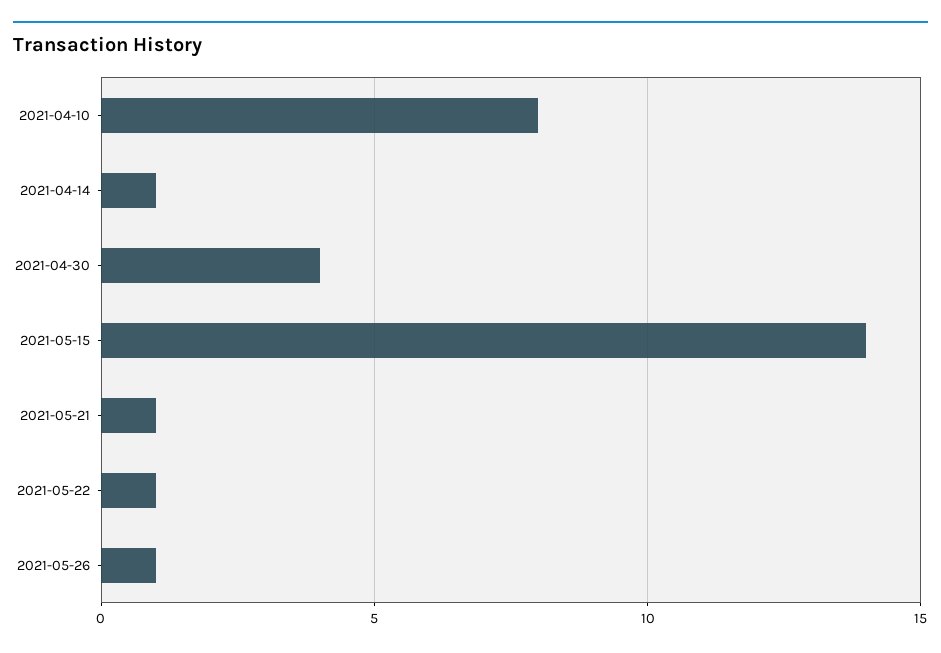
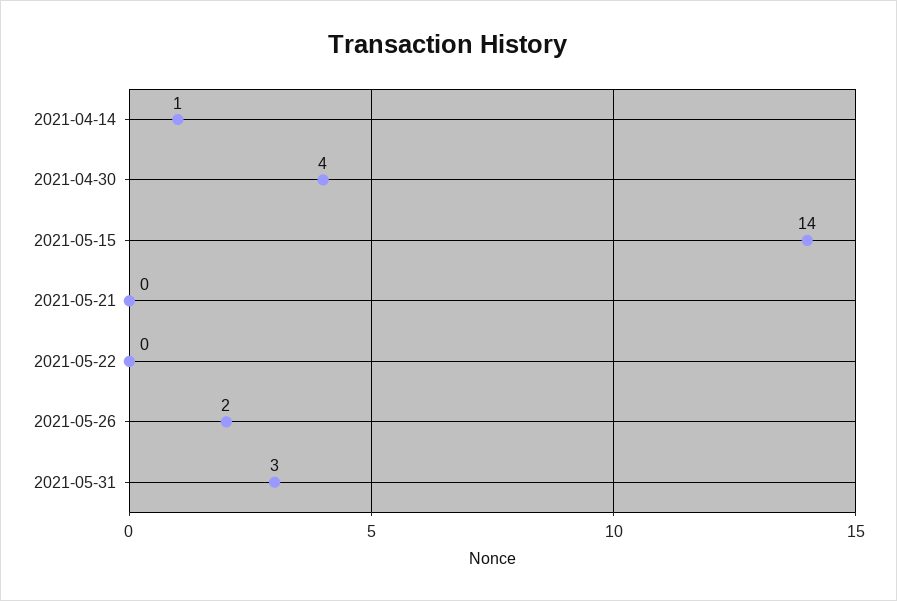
2021-04-10: 8 -> none
2021-05-21: 1 -> 0
2021-05-22: 1 -> 0
2021-05-26: 1 -> 2
2021-05-31: none -> 3

